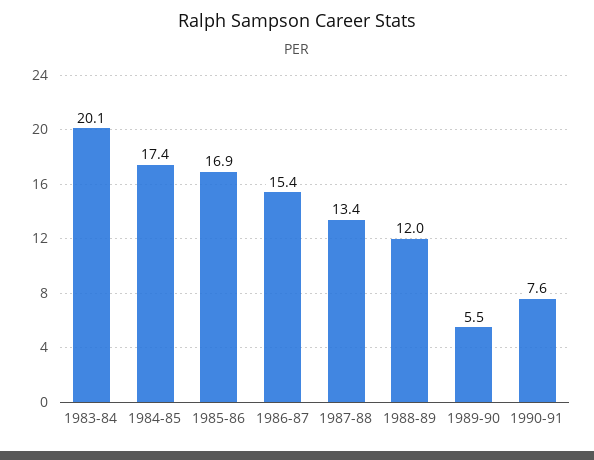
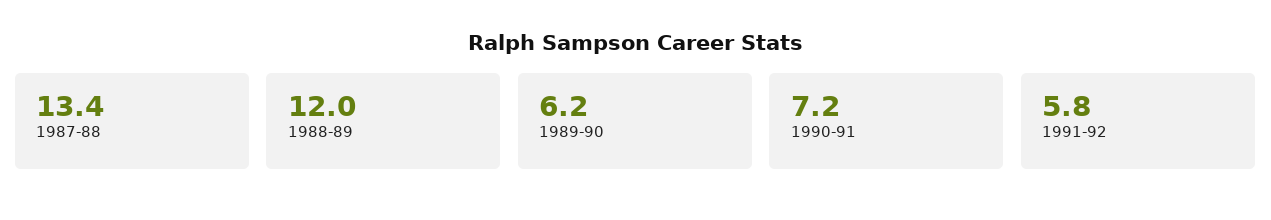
1983-84: 20.1 -> none
1984-85: 17.4 -> none
1985-86: 16.9 -> none
1986-87: 15.4 -> none
1989-90: 5.5 -> 6.2
1990-91: 7.6 -> 7.2
1991-92: none -> 5.8

